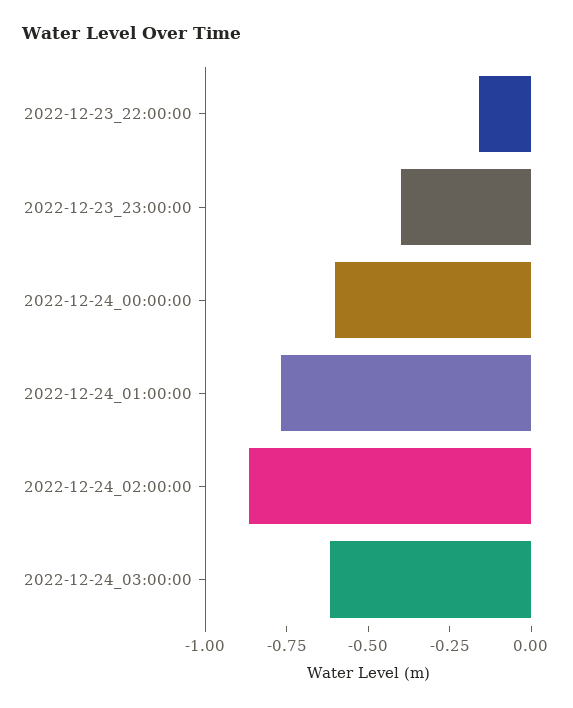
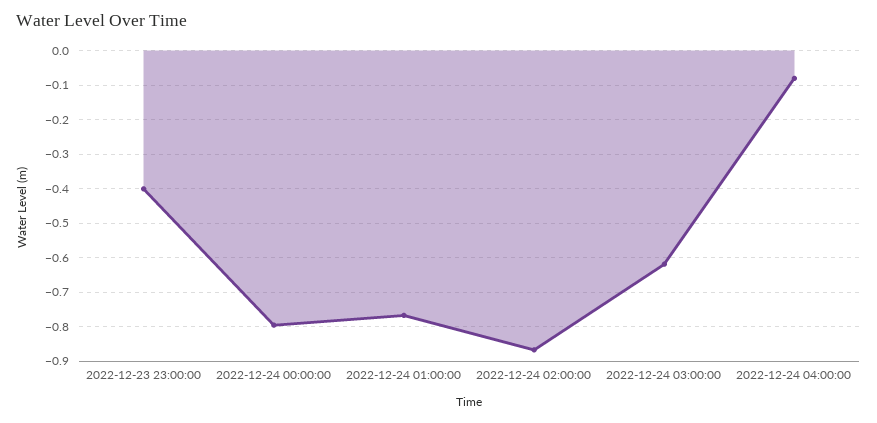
2022-12-23_22:00:00: -0.15 -> none
2022-12-24_00:00:00: -0.6 -> -0.8
2022-12-24 04:00:00: none -> -0.08

